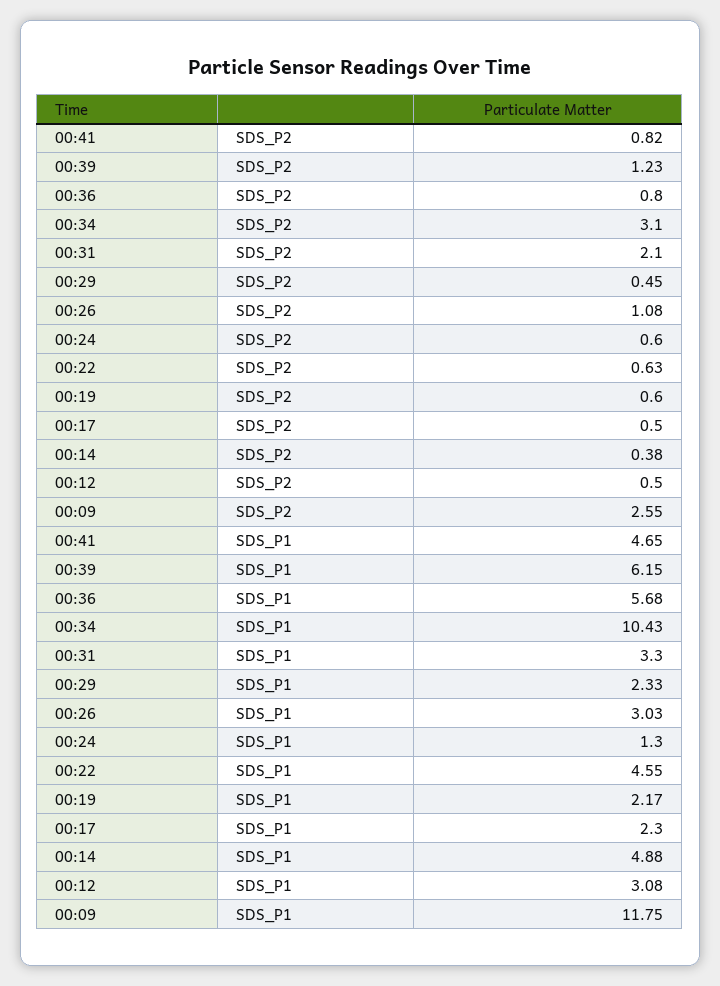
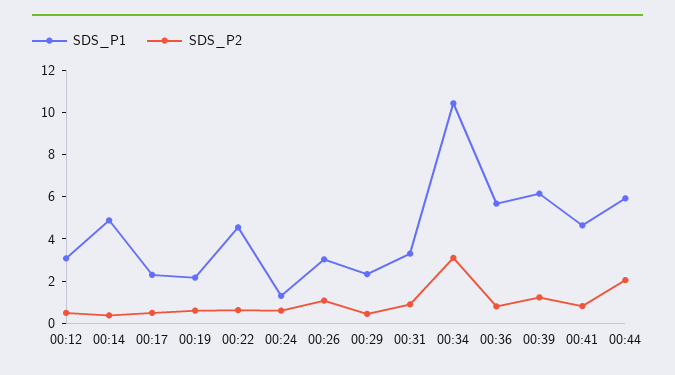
SDS_P2, 00:31: 2.1 -> 1
SDS_P2, 00:09: 2.55 -> none
SDS_P1, 00:09: 11.75 -> none
SDS_P1, 00:44: none -> 6
SDS_P2, 00:44: none -> 2

